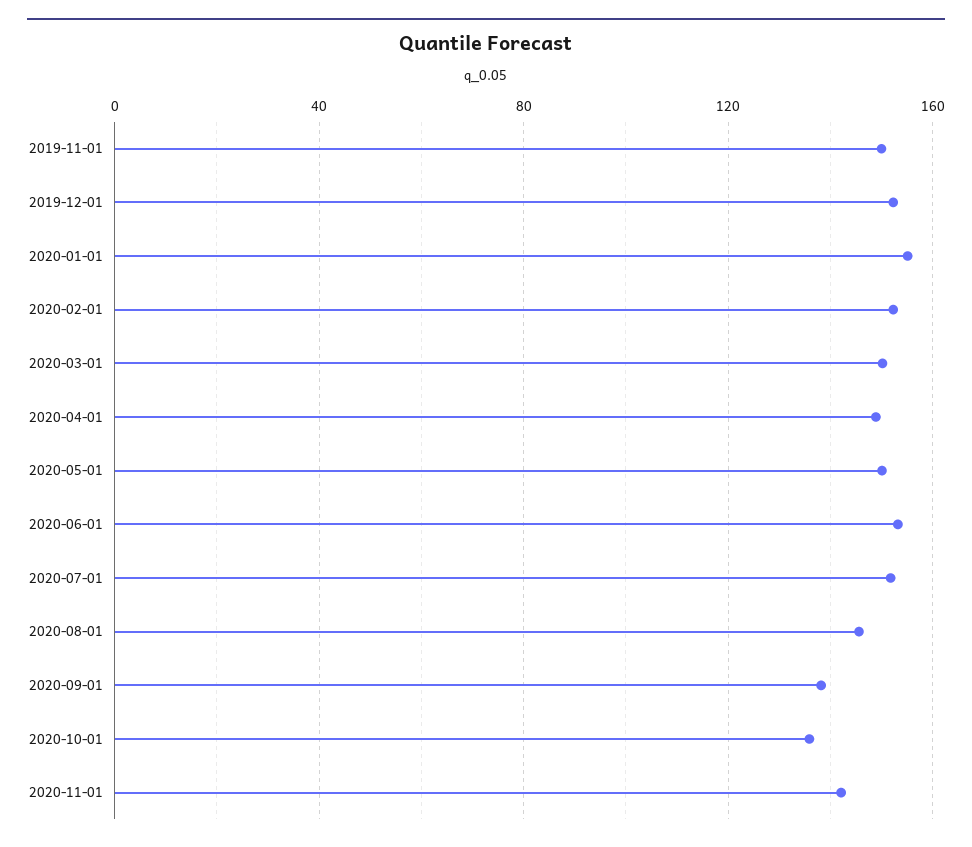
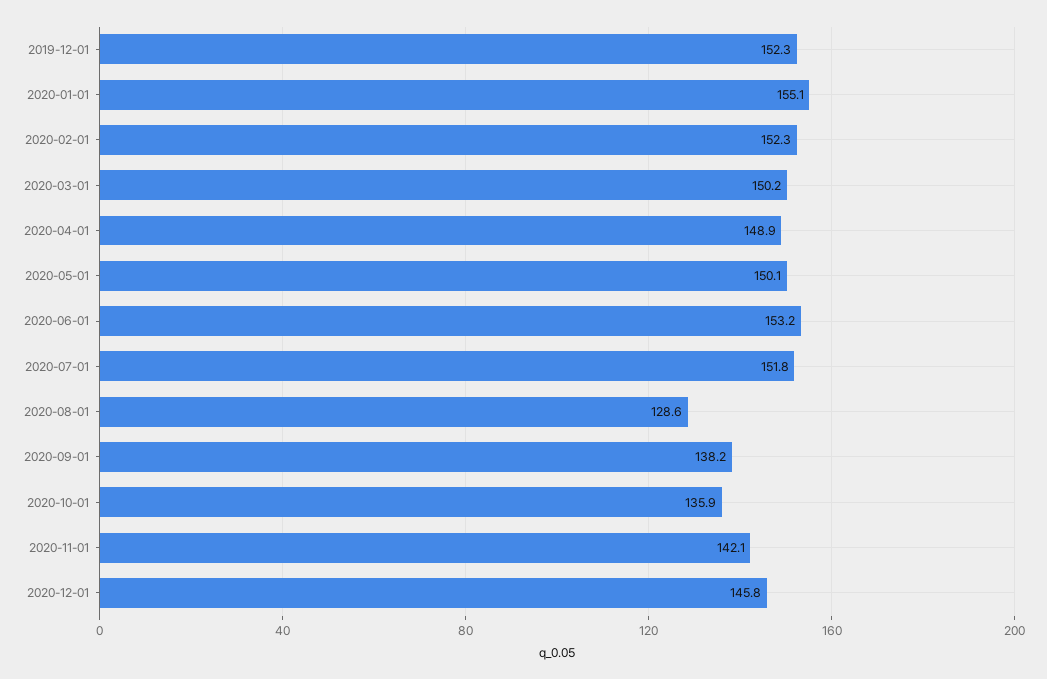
2019-11-01: 150 -> none
2020-08-01: 145 -> 128.6
2020-12-01: none -> 145.8

